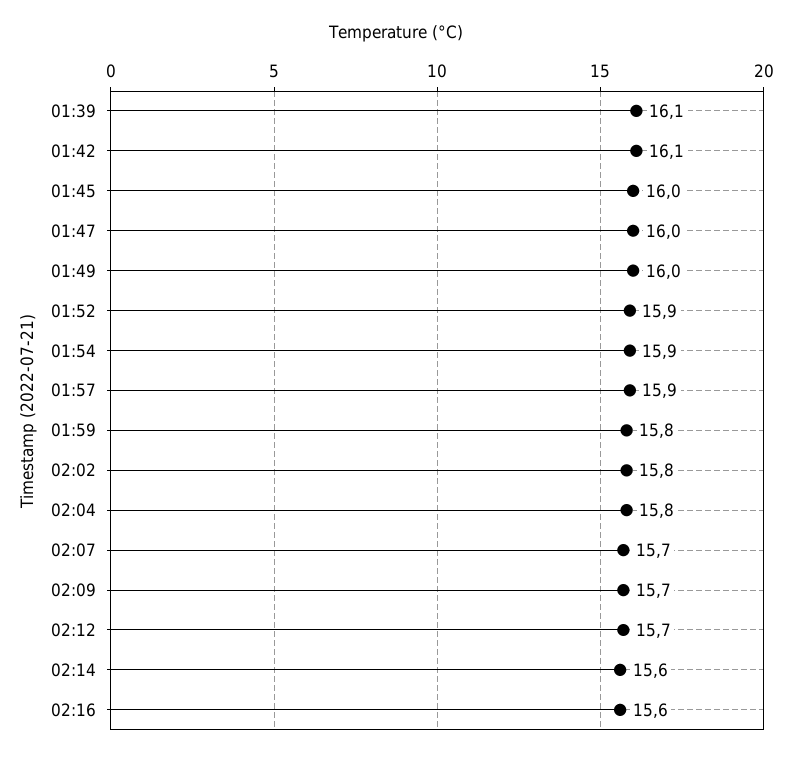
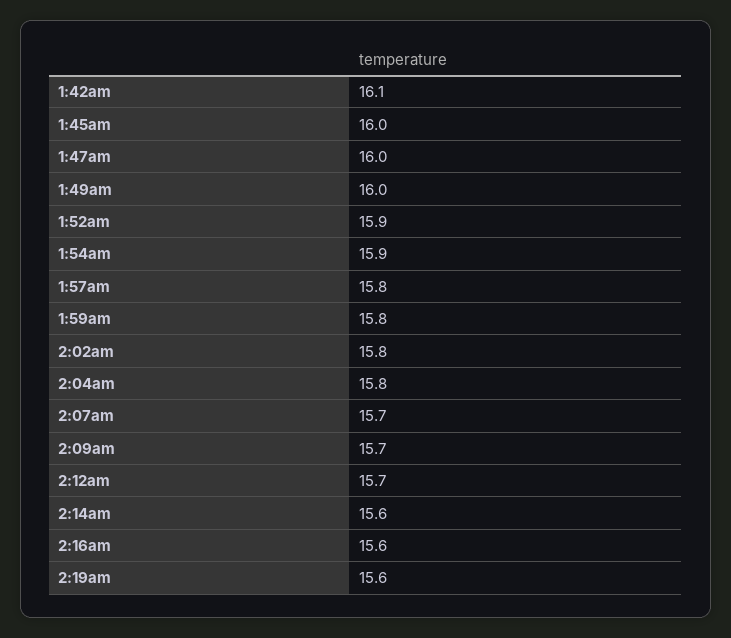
01:39: 16.1 -> none
01:57: 15.9 -> 15.8
2:19am: none -> 15.6

